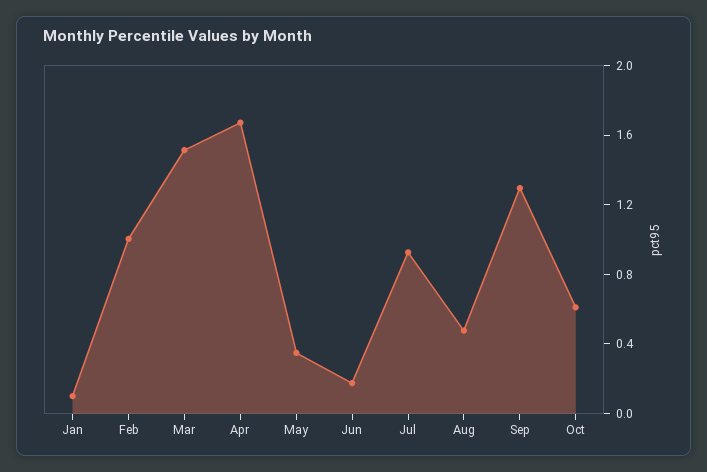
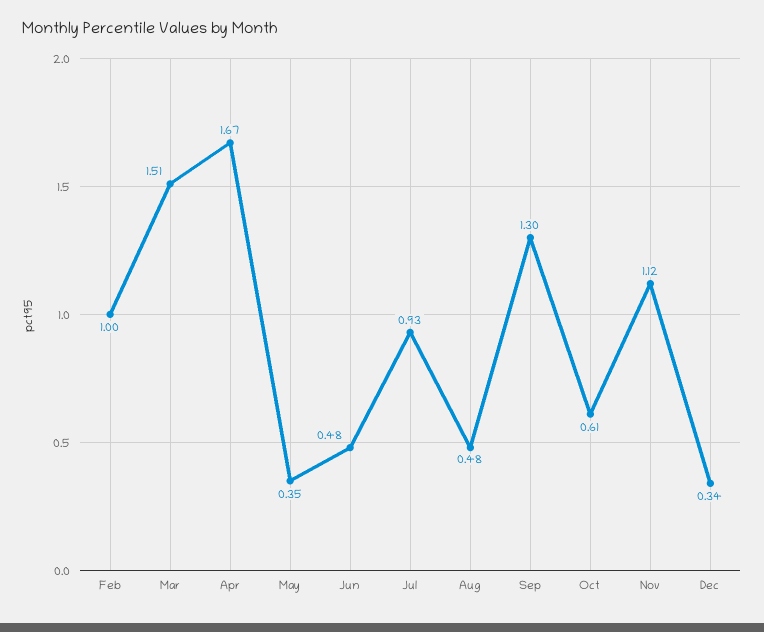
Jan: 0.1 -> none
Jun: 0.2 -> 0.48
Nov: none -> 1.12
Dec: none -> 0.34

